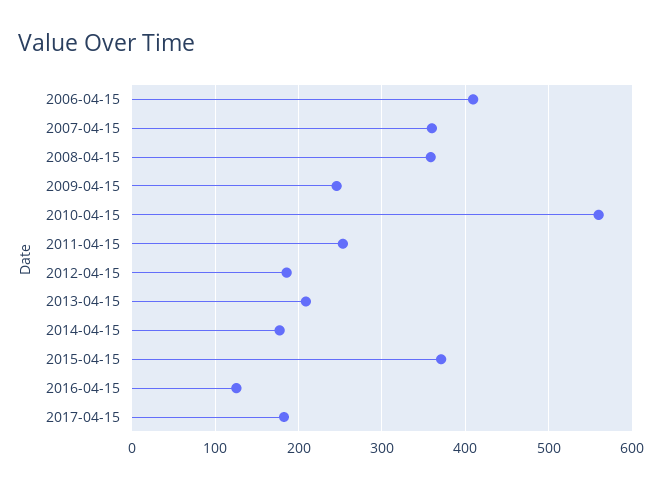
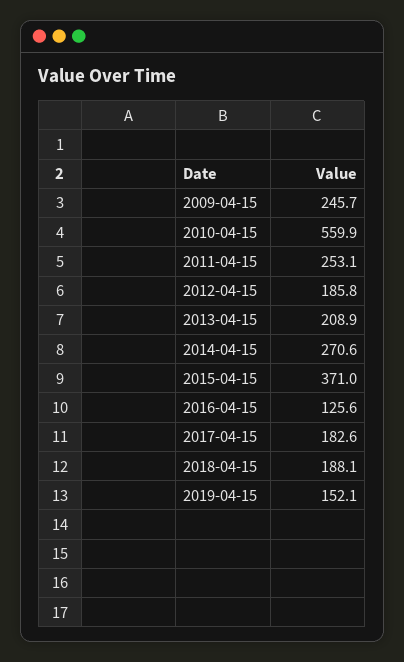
2006-04-15: 410 -> none
2007-04-15: 360 -> none
2008-04-15: 360 -> none
2014-04-15: 180 -> 270.6
2018-04-15: none -> 188.1
2019-04-15: none -> 152.1

